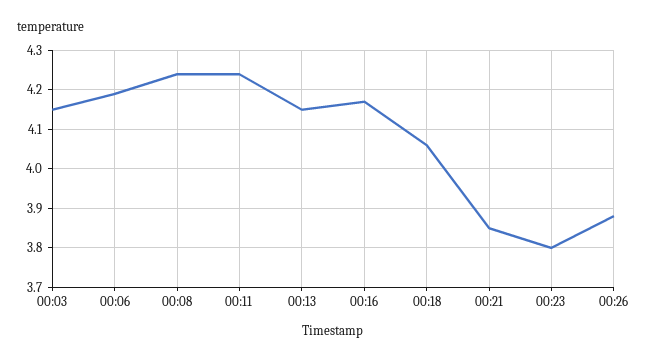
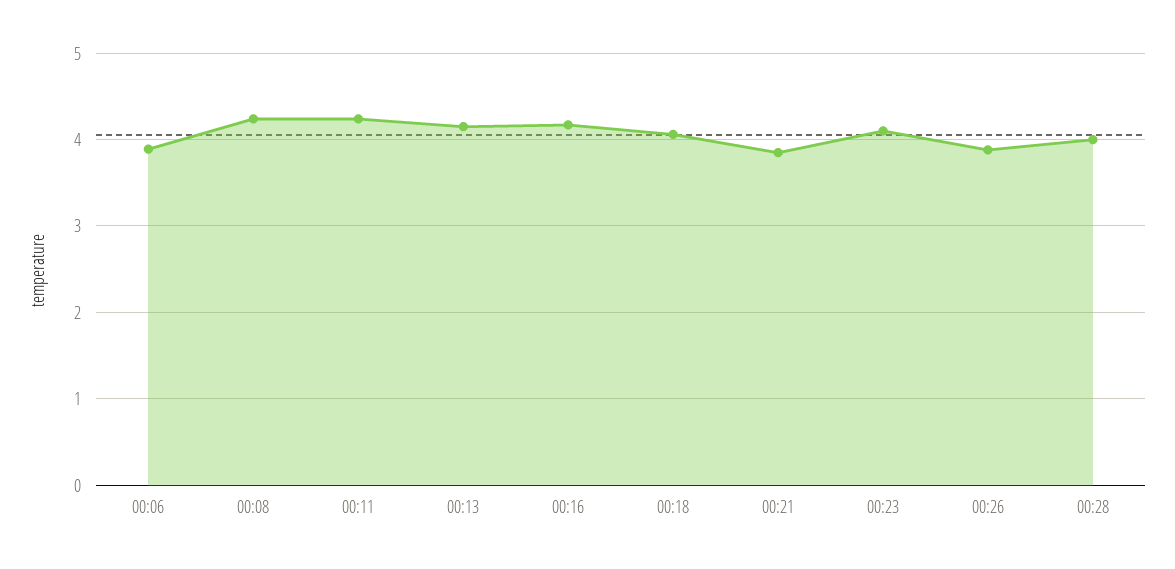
00:03: 4.15 -> none
00:06: 4.2 -> 3.9
00:23: 3.8 -> 4.1
00:28: none -> 4

